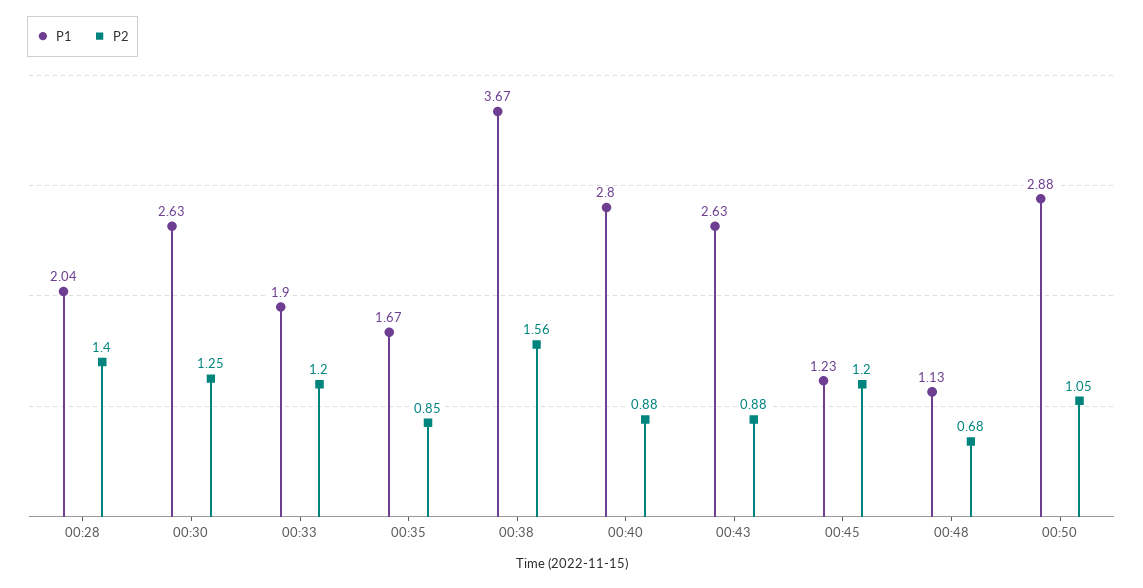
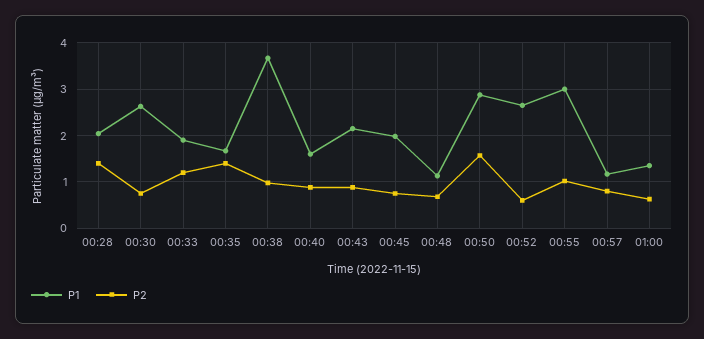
P2, 00:30: 1.25 -> 0.8
P2, 00:35: 0.85 -> 1.4
P2, 00:38: 1.56 -> 1
P1, 00:40: 2.8 -> 1.6
P1, 00:43: 2.63 -> 2.2
P1, 00:45: 1.23 -> 2
P2, 00:45: 1.2 -> 0.8
P2, 00:50: 1.05 -> 1.6
P1, 00:52: none -> 2.6
P2, 00:52: none -> 0.6
P1, 00:55: none -> 3
P2, 00:55: none -> 1
P1, 00:57: none -> 1.2
P2, 00:57: none -> 0.8
P1, 01:00: none -> 1.4
P2, 01:00: none -> 0.6

